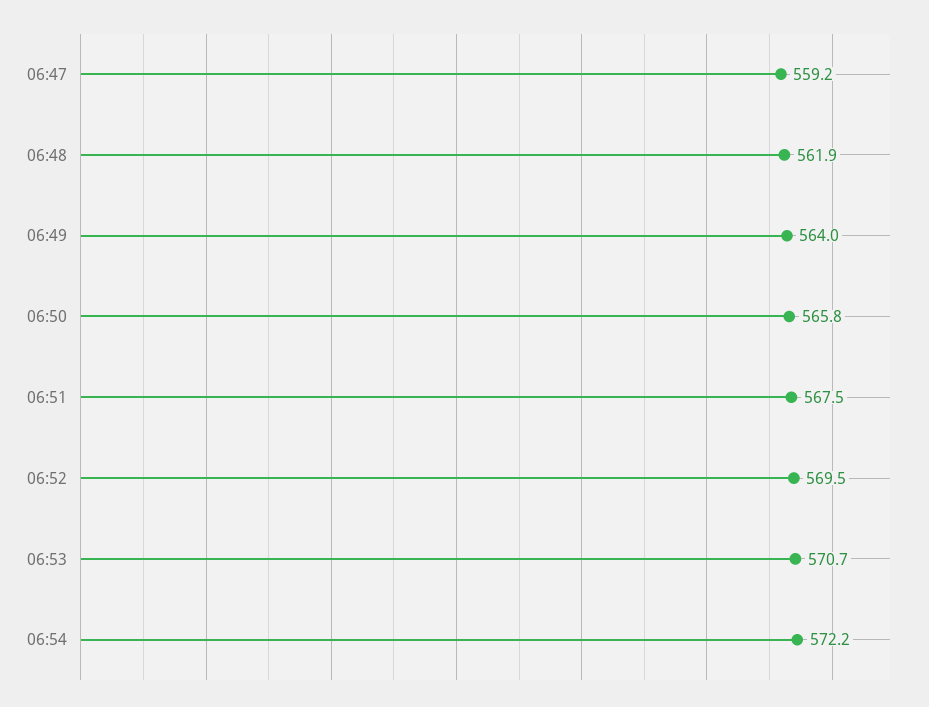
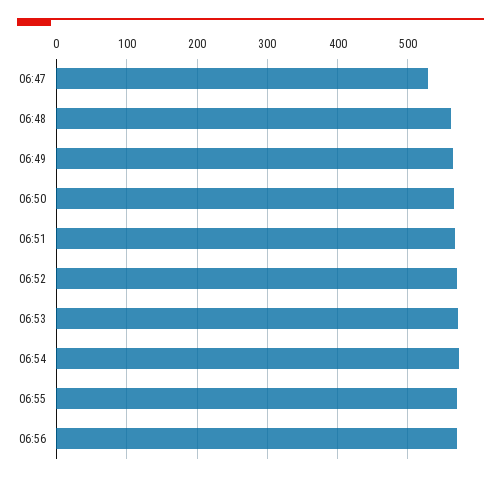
06:47: 559.2 -> 530
06:55: none -> 570
06:56: none -> 570

